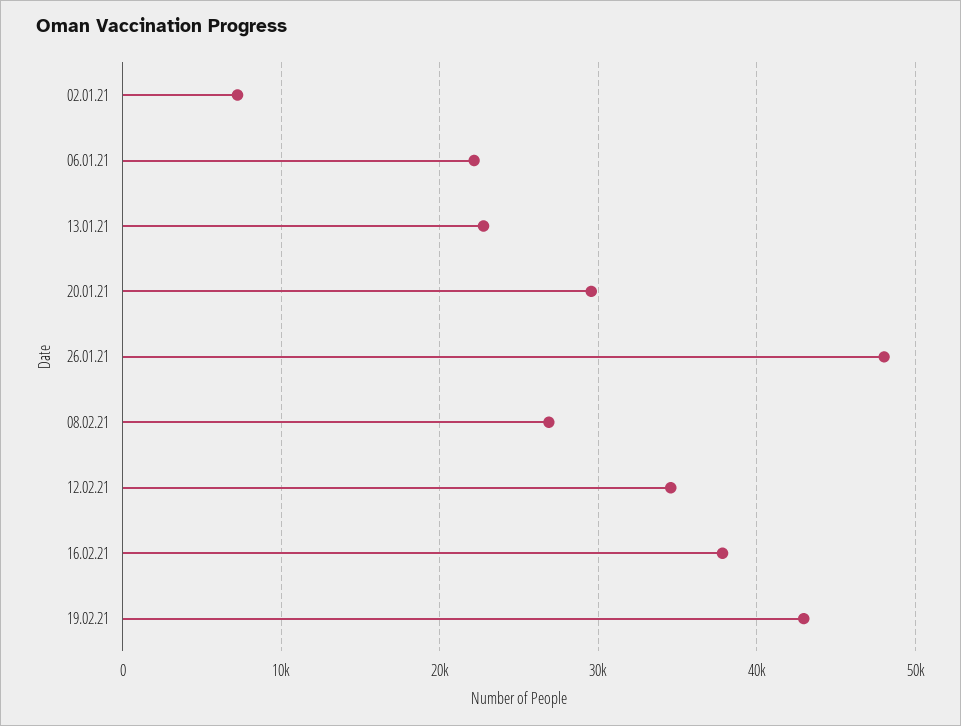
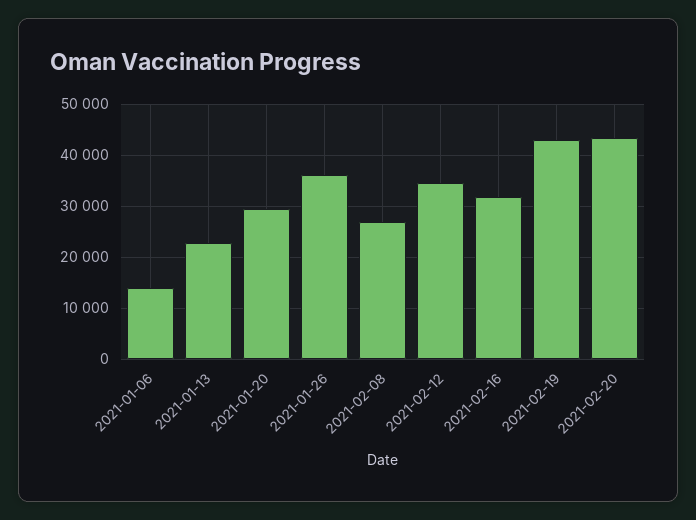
02.01.21: 7000 -> none
06.01.21: 22000 -> 14000
26.01.21: 48000 -> 36000
16.02.21: 38000 -> 32000
2021-02-20: none -> 44000

